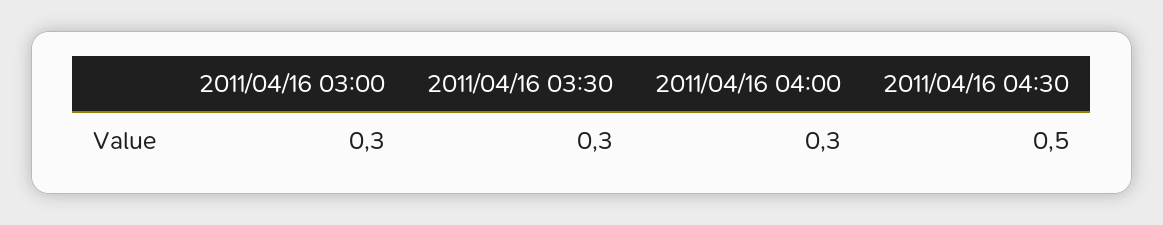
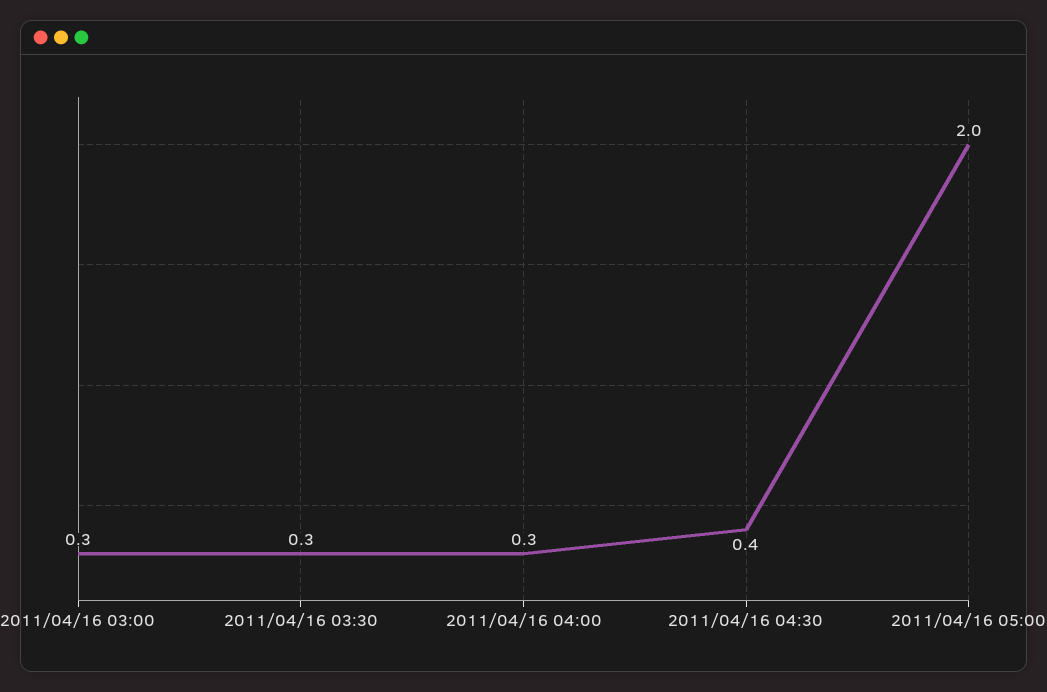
2011/04/16 04:30: 0.5 -> 0.4
2011/04/16 05:00: none -> 2

